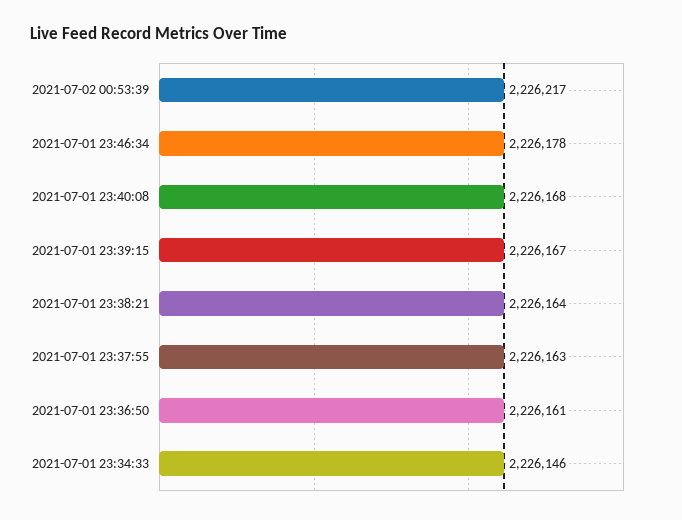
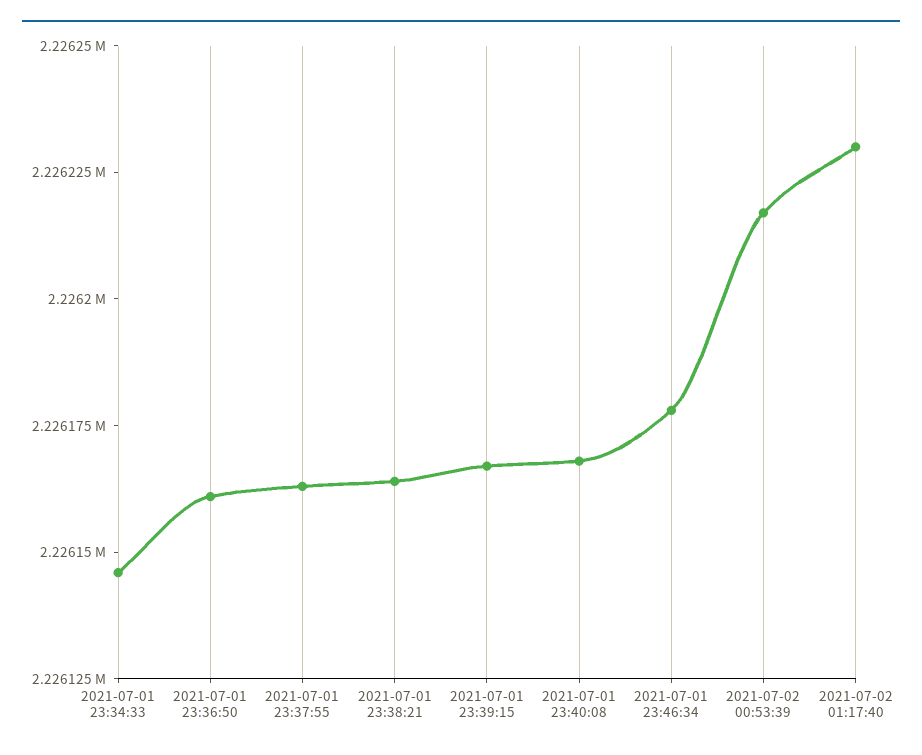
2021-07-02 01:17:40: none -> 2226230

